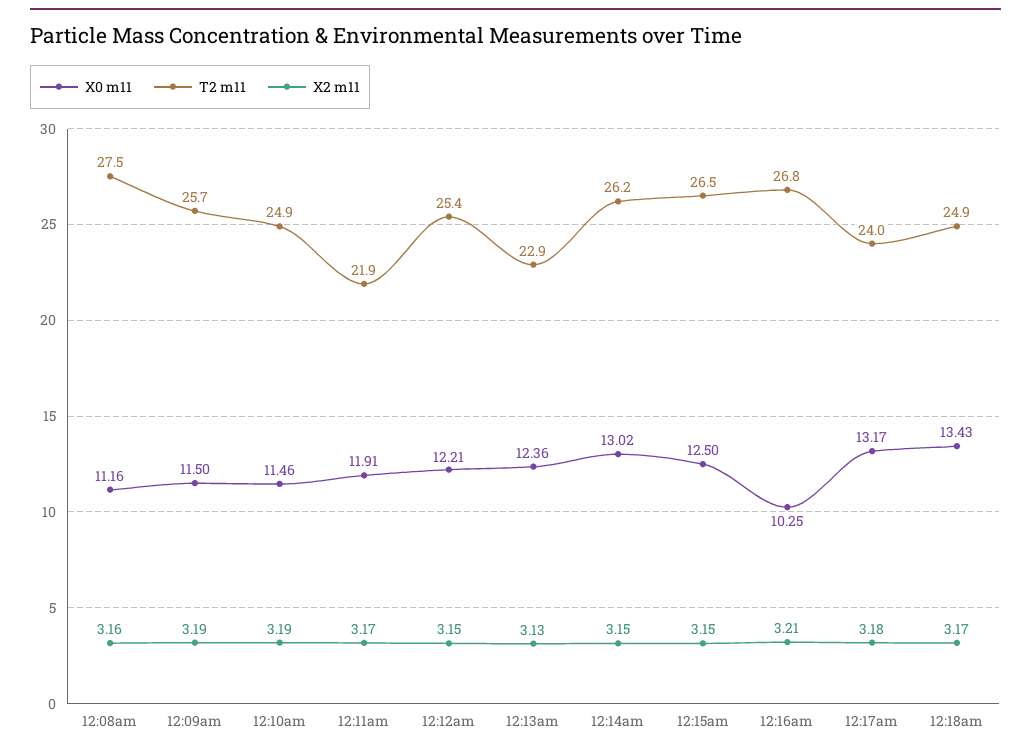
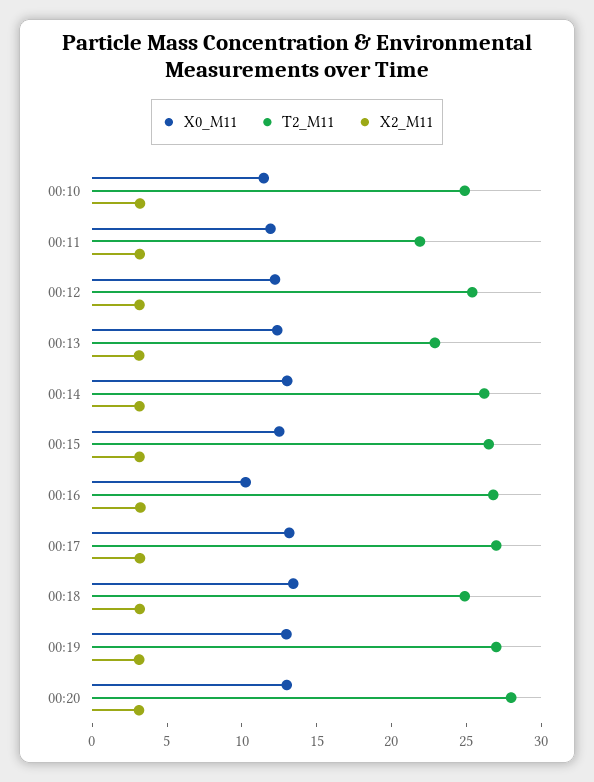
X0 m11, 12:08am: 11.16 -> none
T2 m11, 12:08am: 27.5 -> none
X2 m11, 12:08am: 3.16 -> none
X0 m11, 12:09am: 11.5 -> none
T2 m11, 12:09am: 25.7 -> none
X2 m11, 12:09am: 3.19 -> none
T2 m11, 12:17am: 24 -> 27
X0 m11, 00:19: none -> 13
T2 m11, 00:19: none -> 27
X2 m11, 00:19: none -> 3
X0 m11, 00:20: none -> 13
T2 m11, 00:20: none -> 28
X2 m11, 00:20: none -> 3

